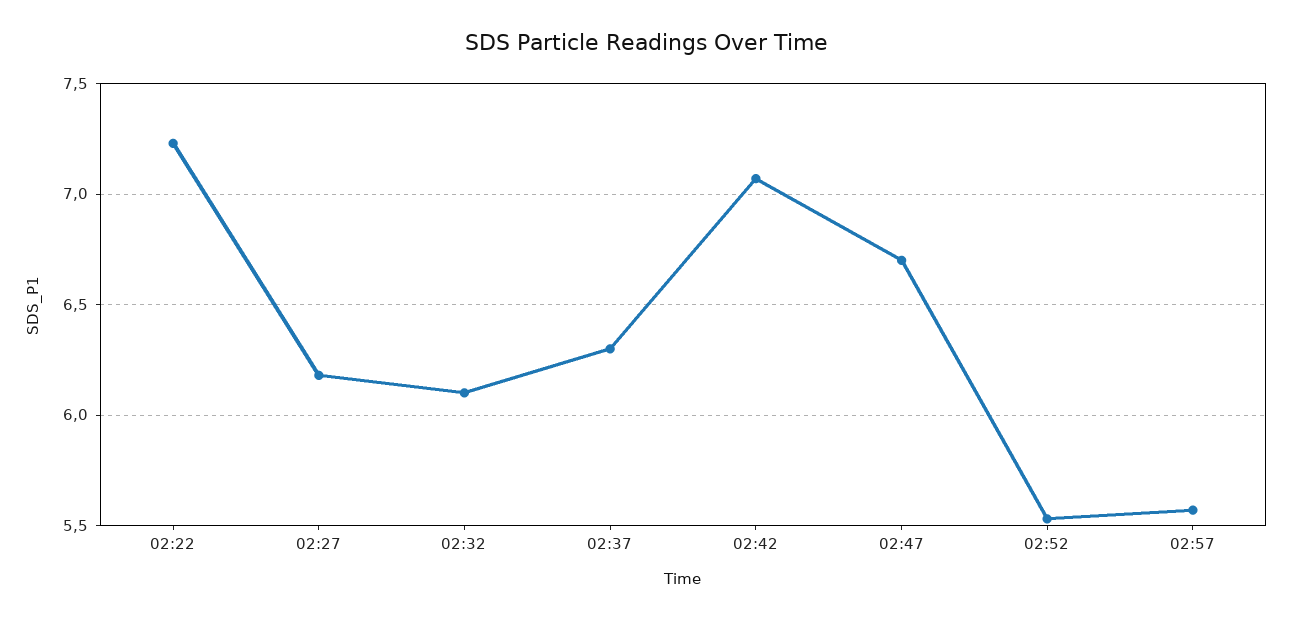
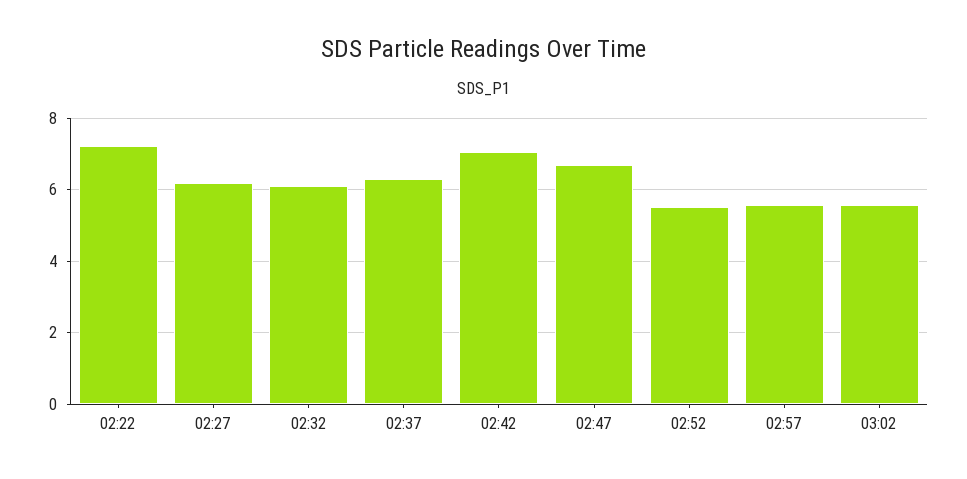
03:02: none -> 5.6

